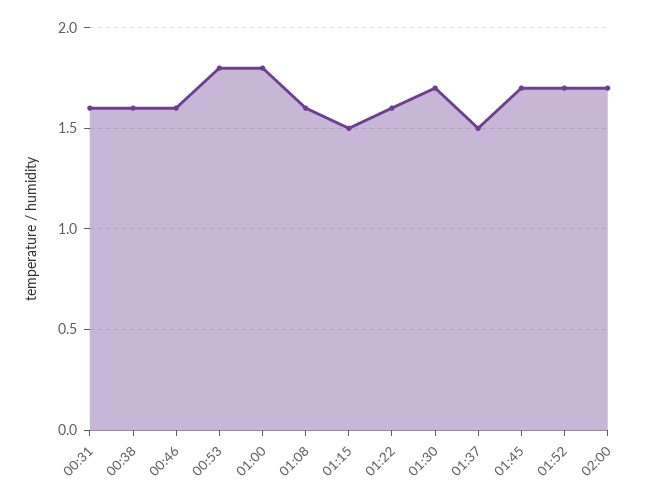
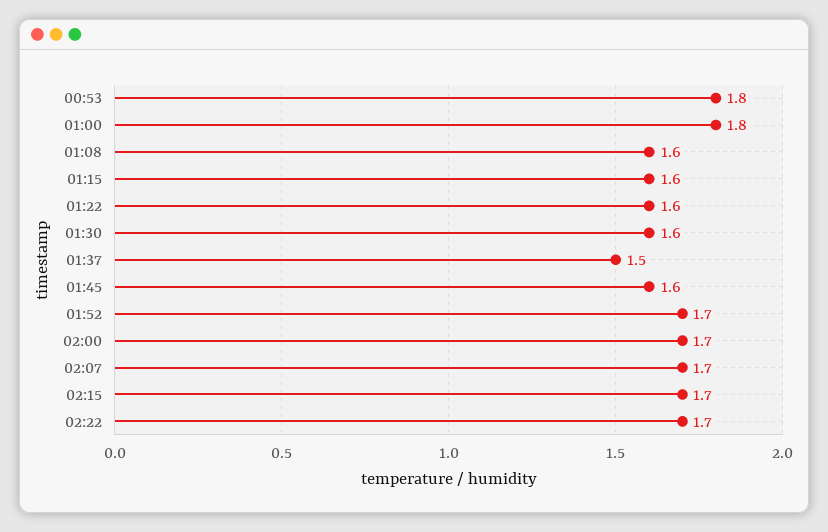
00:31: 1.6 -> none
00:38: 1.6 -> none
00:46: 1.6 -> none
01:15: 1.5 -> 1.6
01:30: 1.7 -> 1.6
01:45: 1.7 -> 1.6
02:07: none -> 1.7
02:15: none -> 1.7
02:22: none -> 1.7

